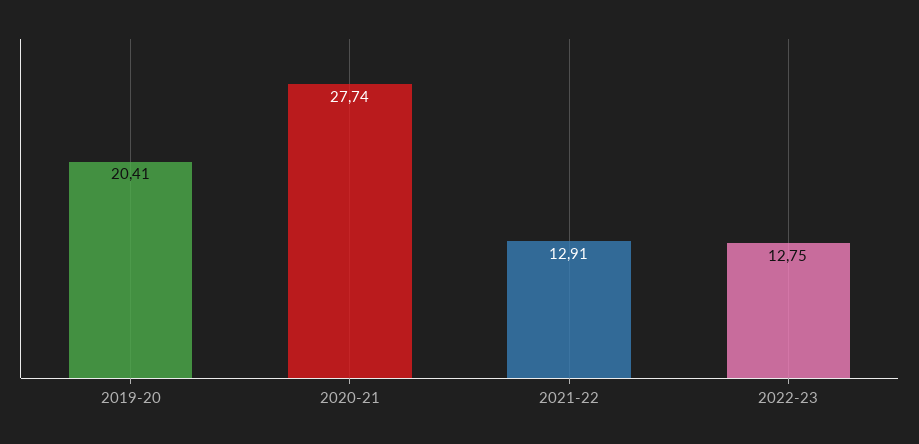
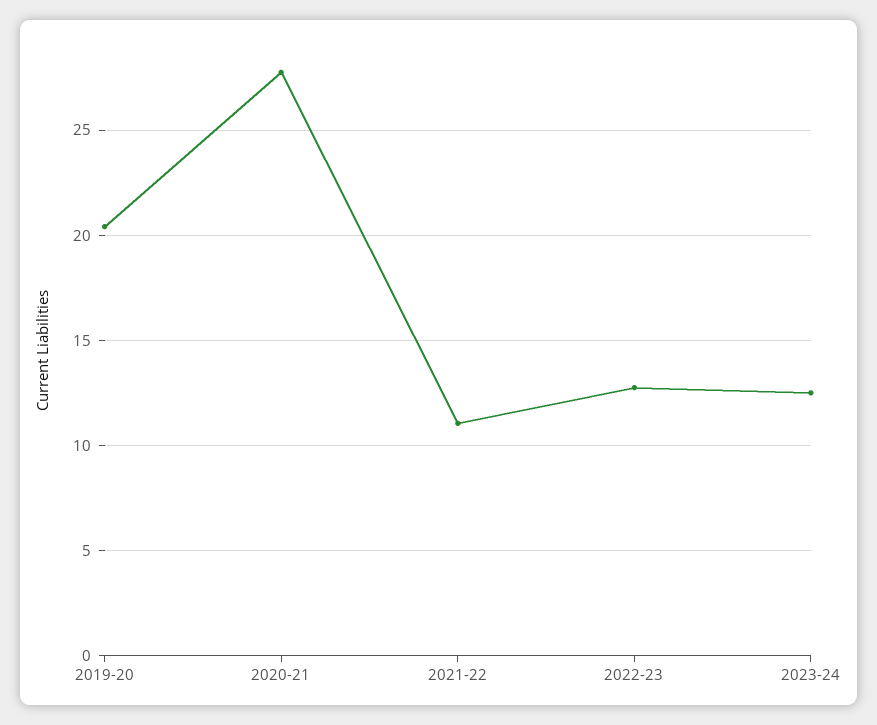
2021-22: 12.91 -> 11
2023-24: none -> 12.5

